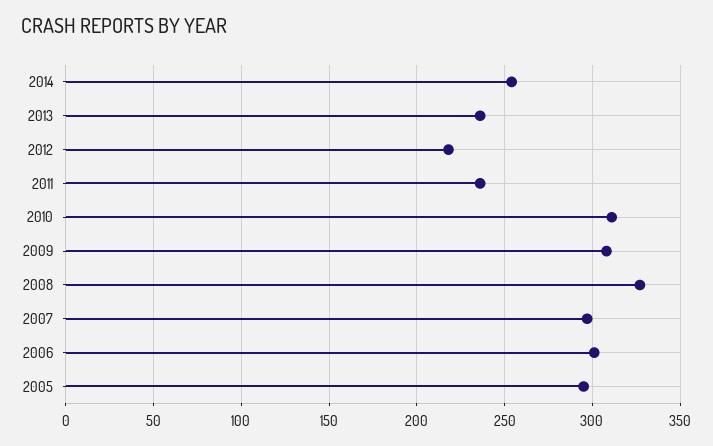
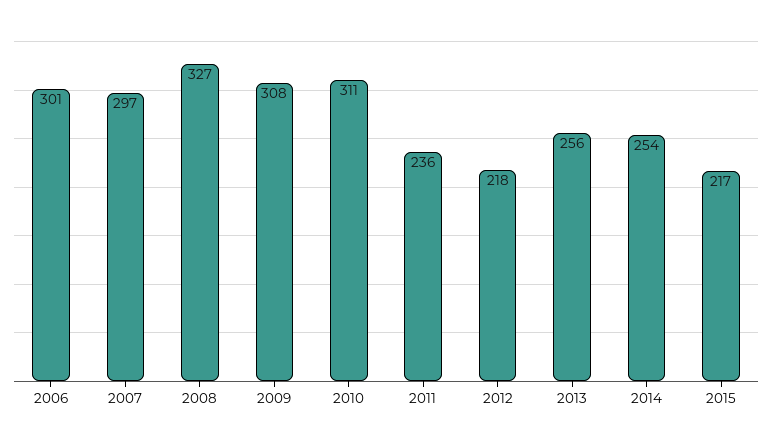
2013: 235 -> 256
2005: 295 -> none
2015: none -> 217

